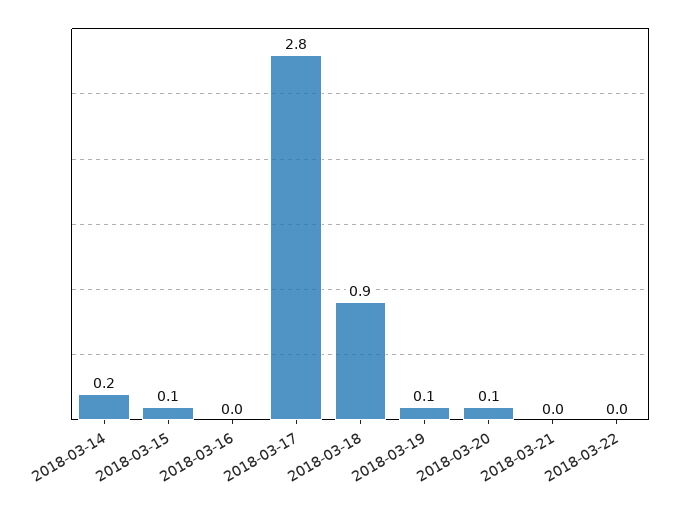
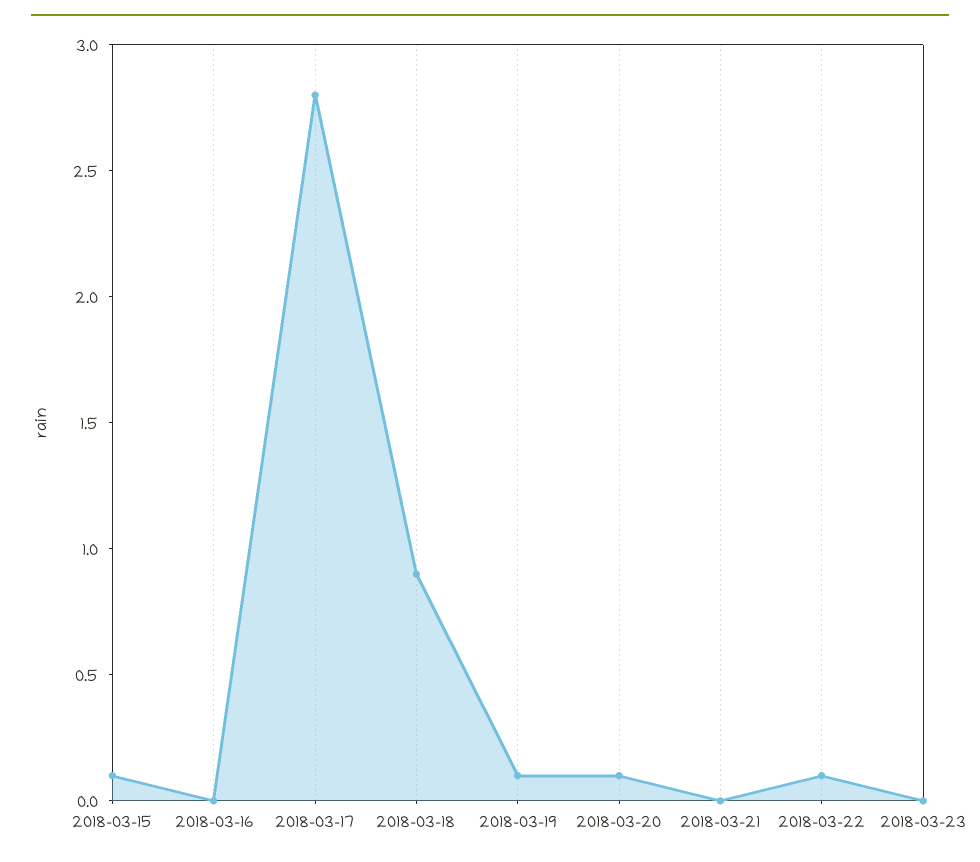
2018-03-14: 0.2 -> none
2018-03-22: 0 -> 0.1
2018-03-23: none -> 0

